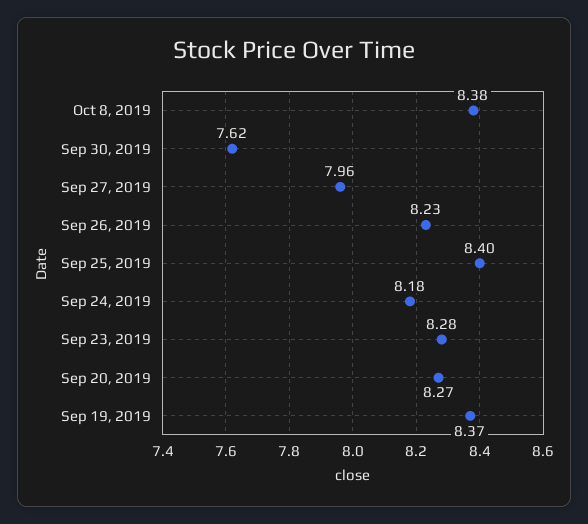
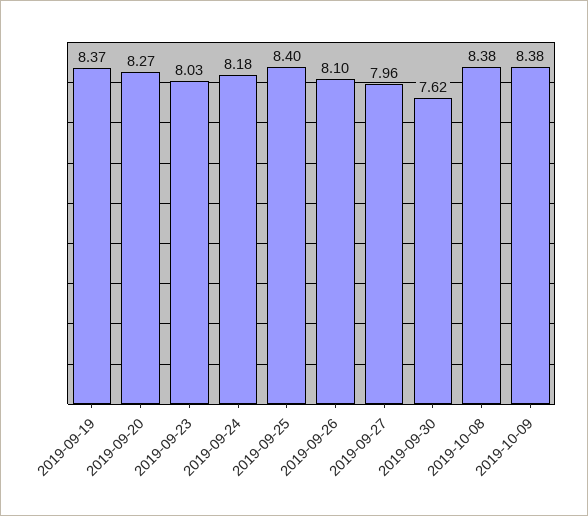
Sep 26, 2019: 8.23 -> 8.1
Sep 23, 2019: 8.28 -> 8.03
2019-10-09: none -> 8.38

